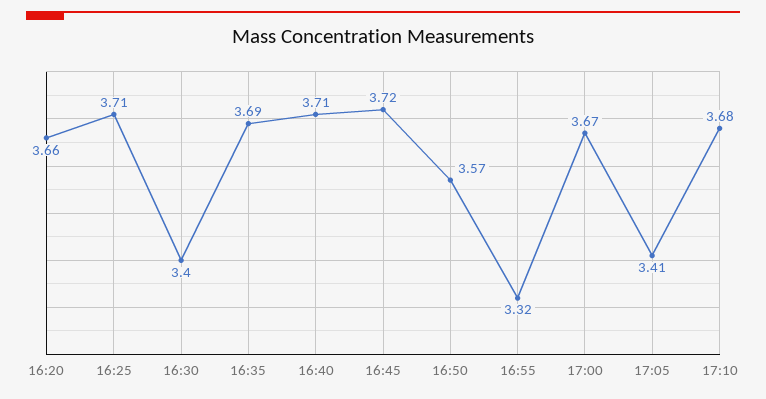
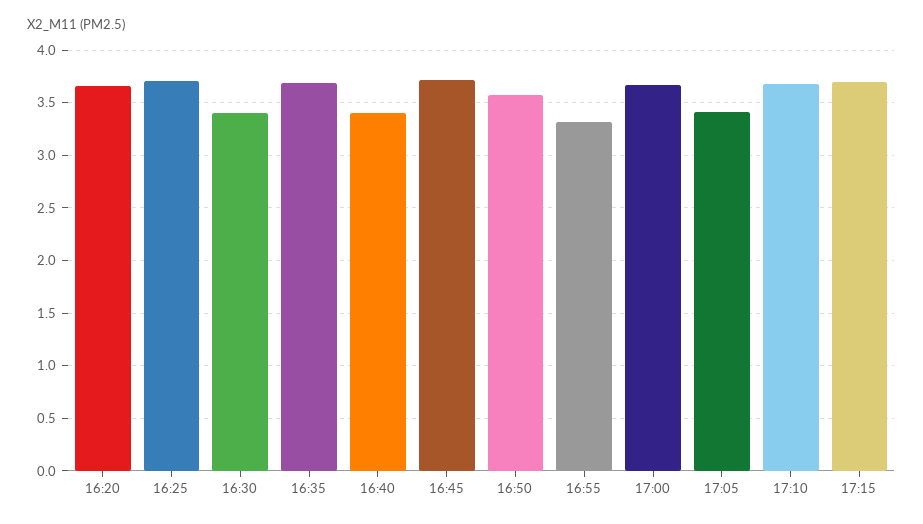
16:40: 3.71 -> 3.4
17:15: none -> 3.7

